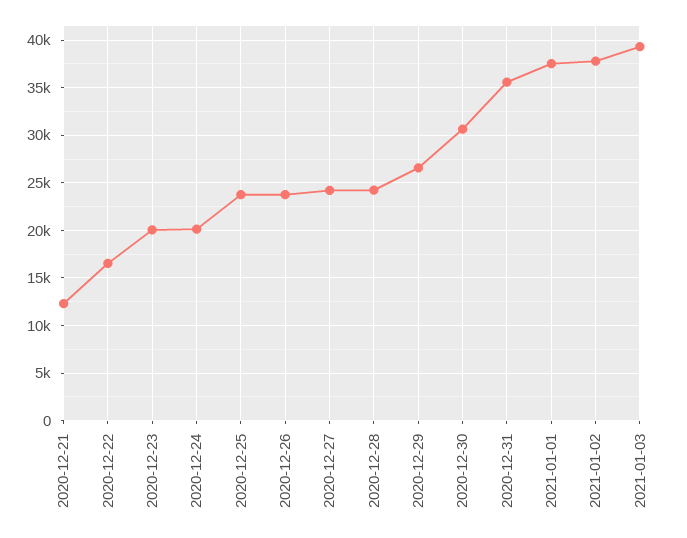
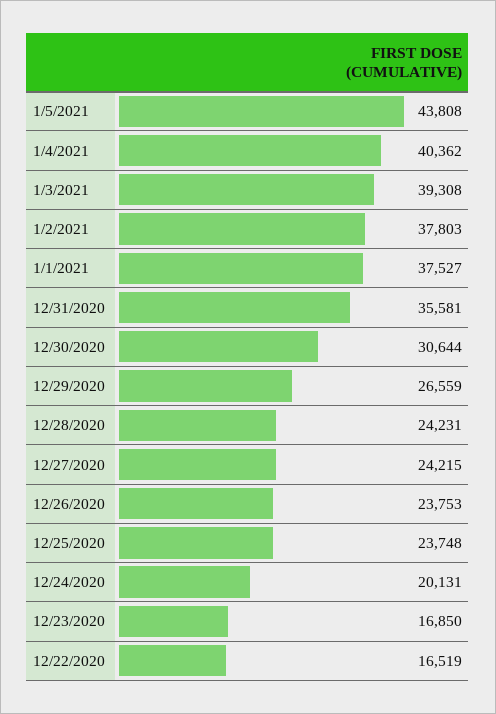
2020-12-21: 12000 -> none
2020-12-23: 20000 -> 16850
1/5/2021: none -> 43808
1/4/2021: none -> 40362

